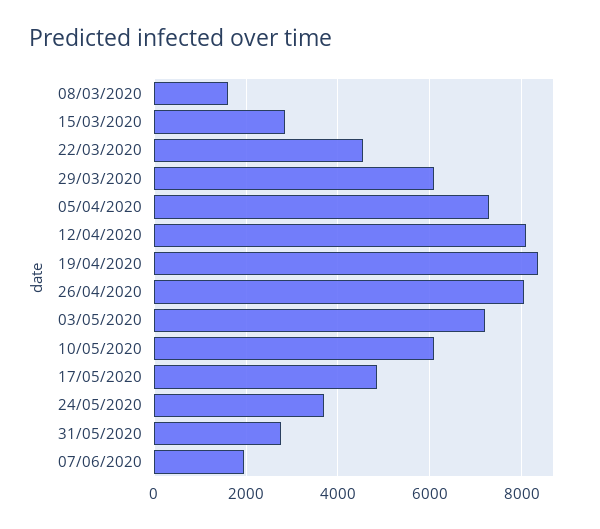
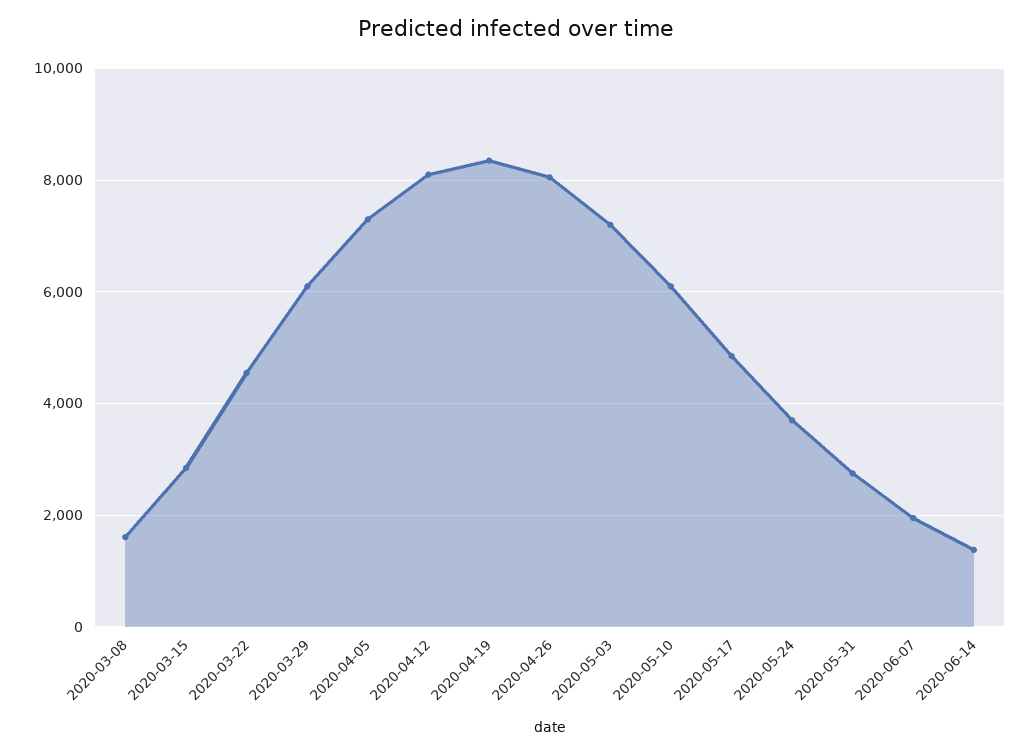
2020-06-14: none -> 1400

